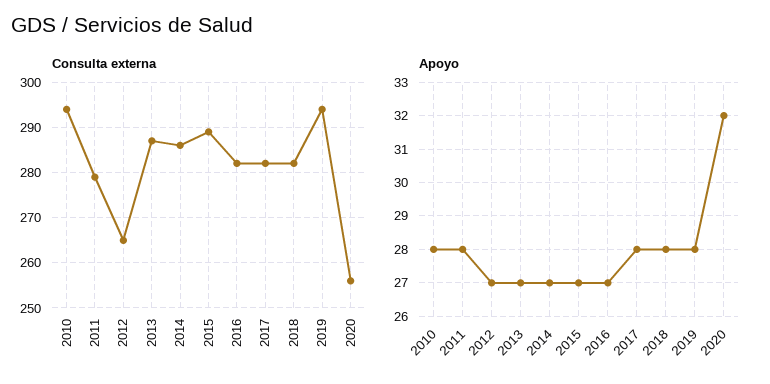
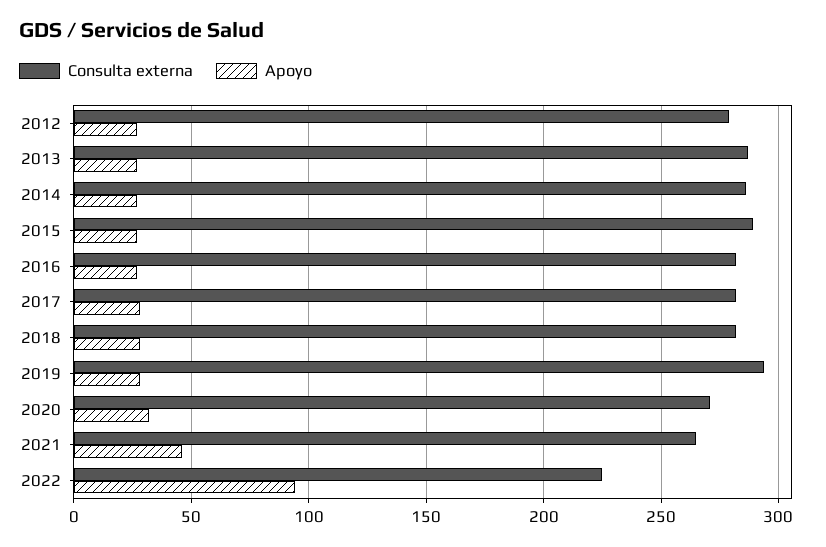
Consulta externa, 2010: 295 -> none
Consulta externa, 2011: 280 -> none
Consulta externa, 2012: 265 -> 280
Consulta externa, 2020: 255 -> 270
Apoyo, 2010: 28 -> none
Apoyo, 2011: 28 -> none
Consulta externa, 2021: none -> 265
Apoyo, 2021: none -> 45
Consulta externa, 2022: none -> 225
Apoyo, 2022: none -> 95

